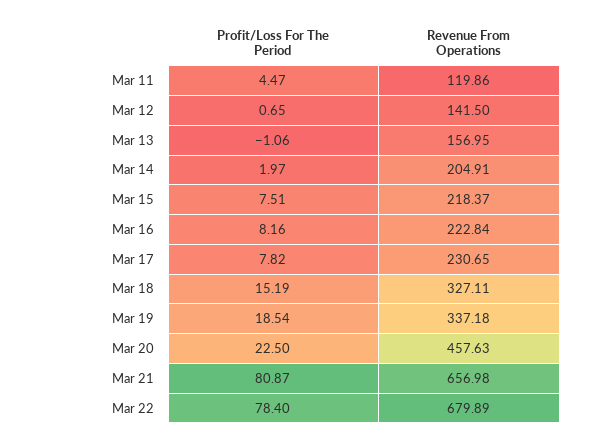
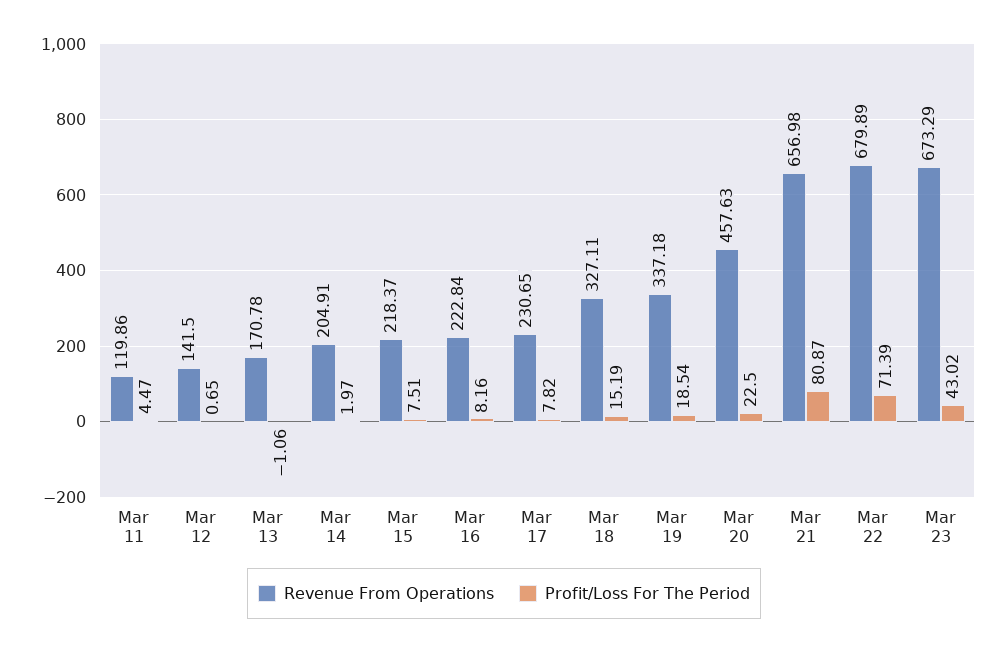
Revenue From Operations, Mar 13: 156.95 -> 170.78
Profit/Loss For The Period, Mar 22: 78.4 -> 71.39
Revenue From Operations, Mar 23: none -> 673.29
Profit/Loss For The Period, Mar 23: none -> 43.02

